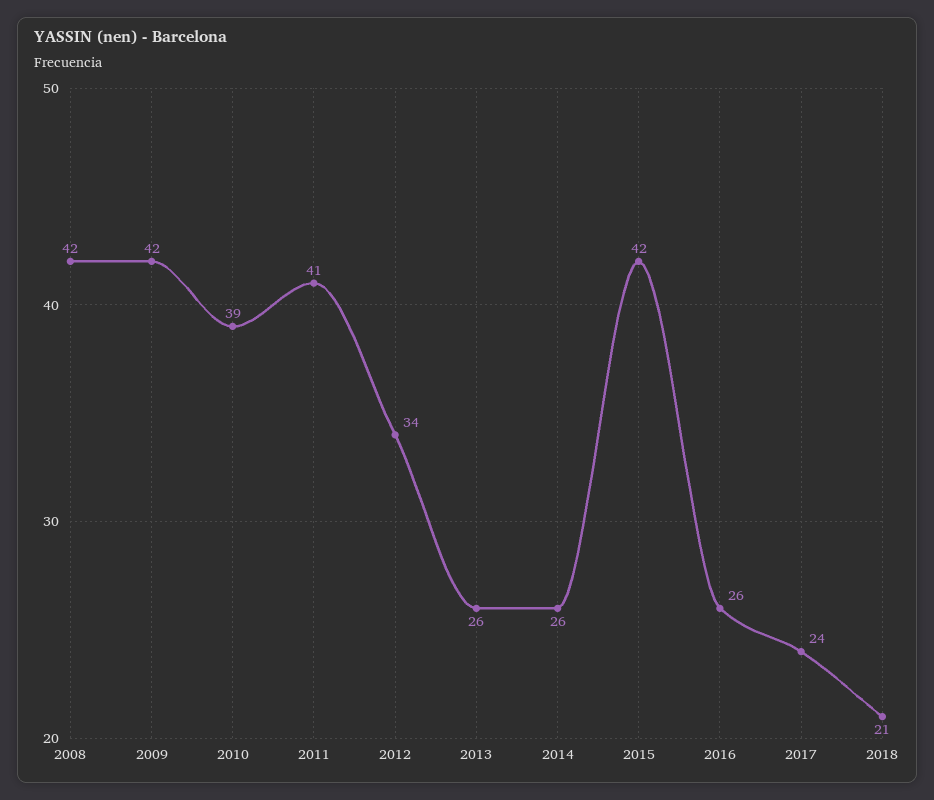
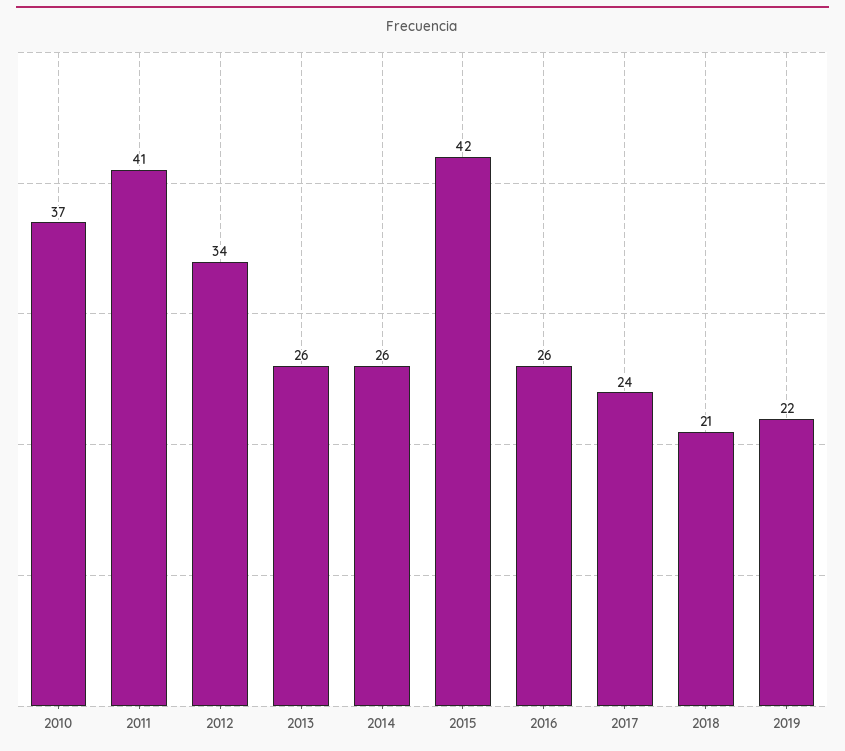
2008: 42 -> none
2009: 42 -> none
2010: 39 -> 37
2019: none -> 22

